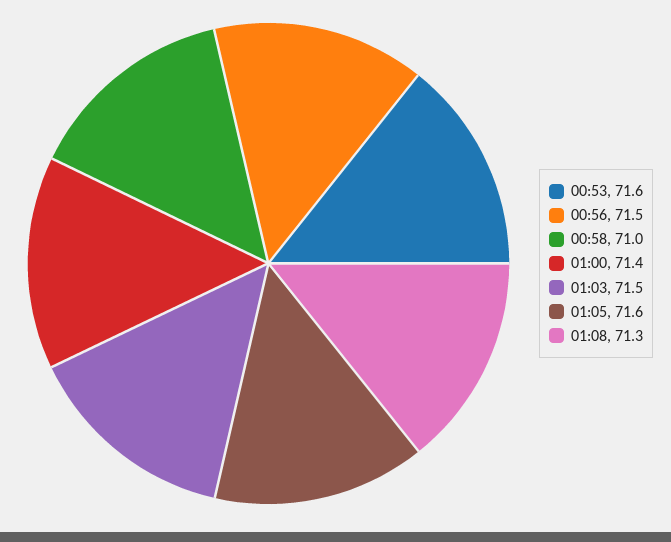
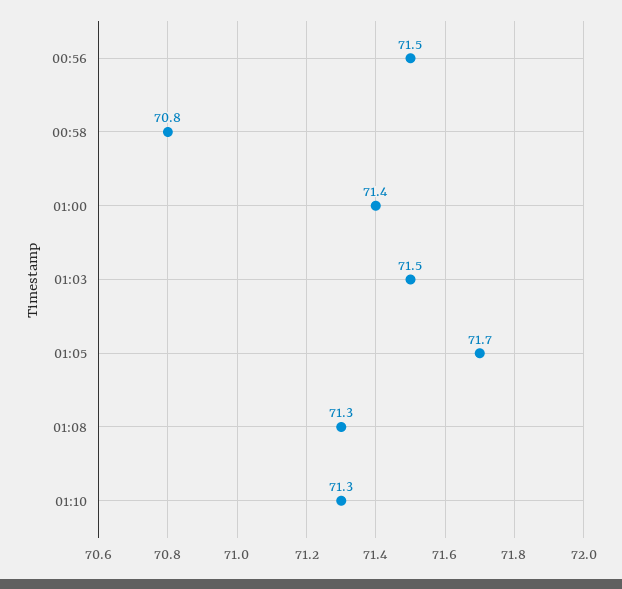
00:53: 71.6 -> none
00:58: 71 -> 70.8
01:05: 71.6 -> 71.7
01:10: none -> 71.3

